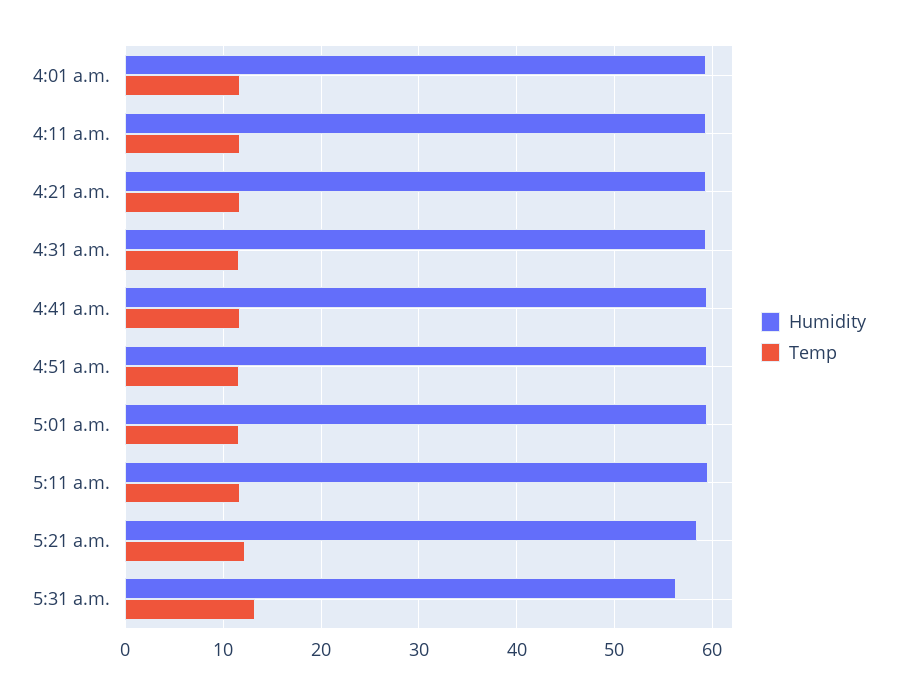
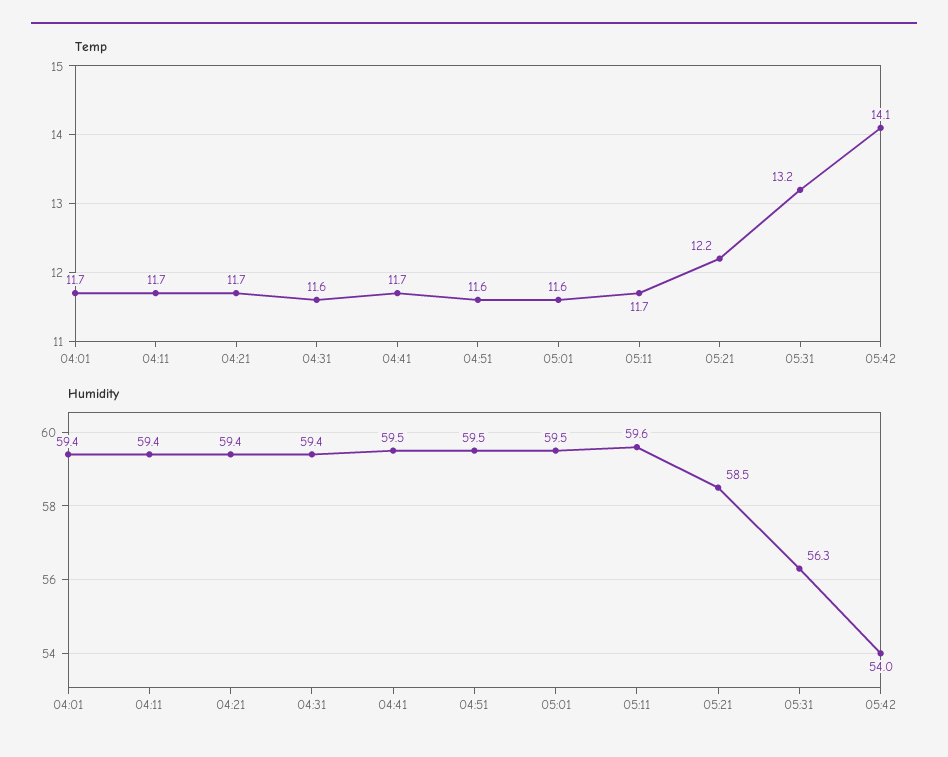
Temp, 05:42: none -> 14.1
Humidity, 05:42: none -> 54

